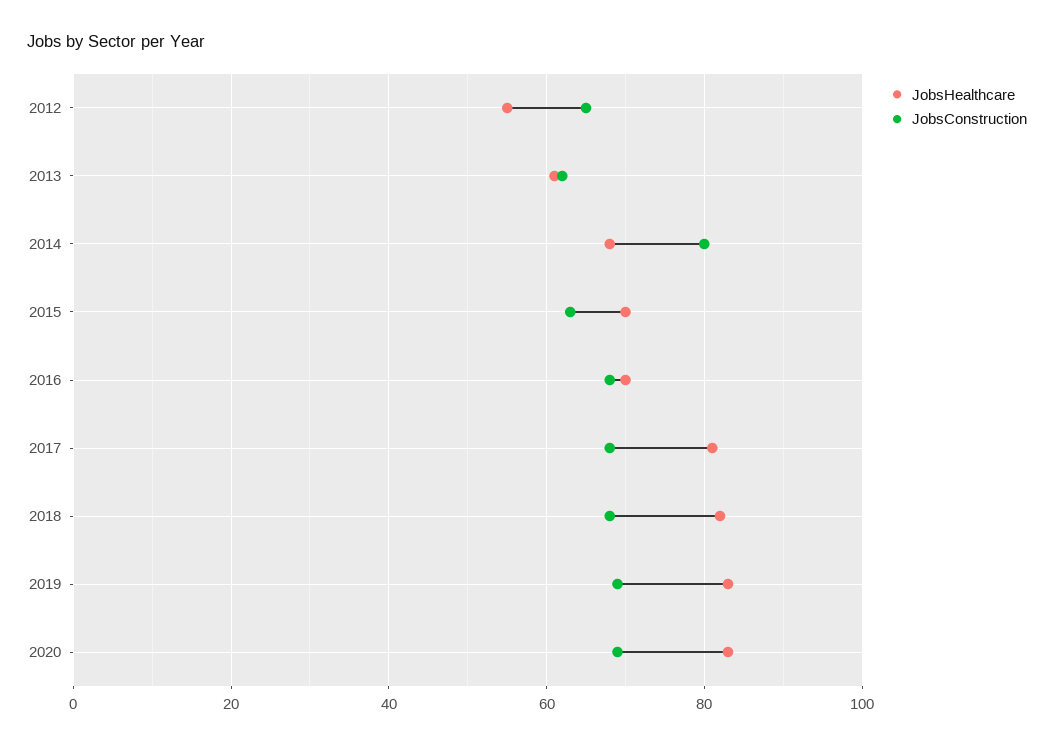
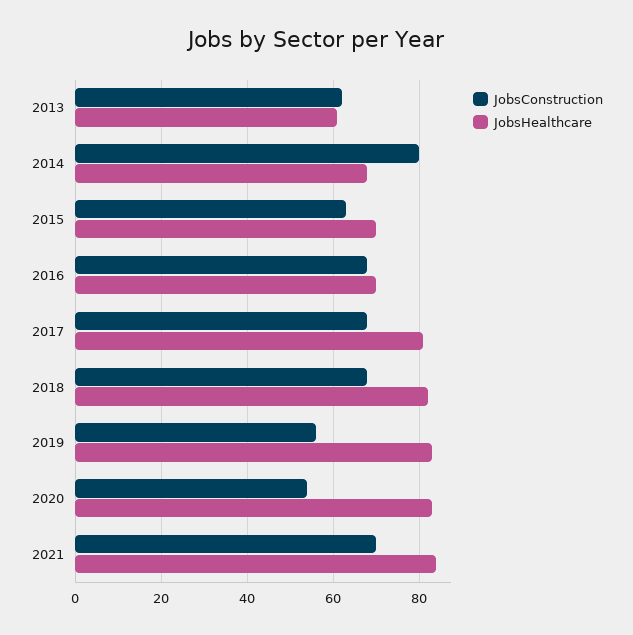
JobsHealthcare, 2012: 55 -> none
JobsConstruction, 2012: 65 -> none
JobsConstruction, 2019: 70 -> 55
JobsConstruction, 2020: 70 -> 55
JobsConstruction, 2021: none -> 70
JobsHealthcare, 2021: none -> 85

